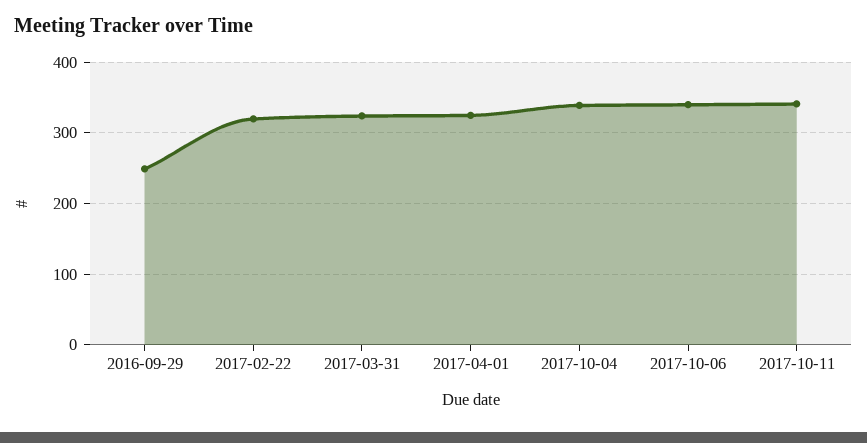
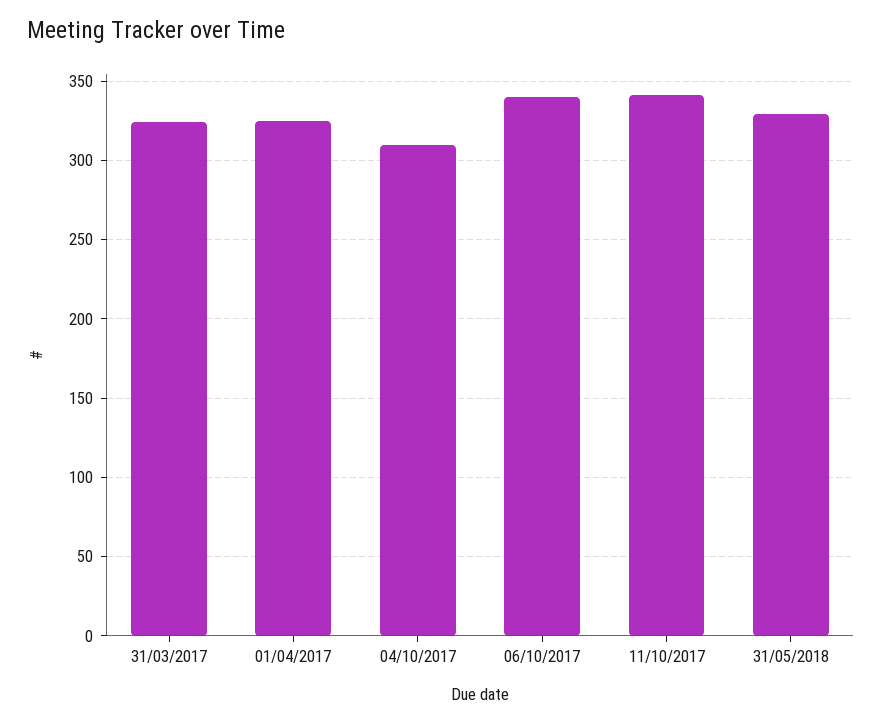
2016-09-29: 250 -> none
2017-02-22: 320 -> none
2017-10-04: 340 -> 310
31/05/2018: none -> 330

